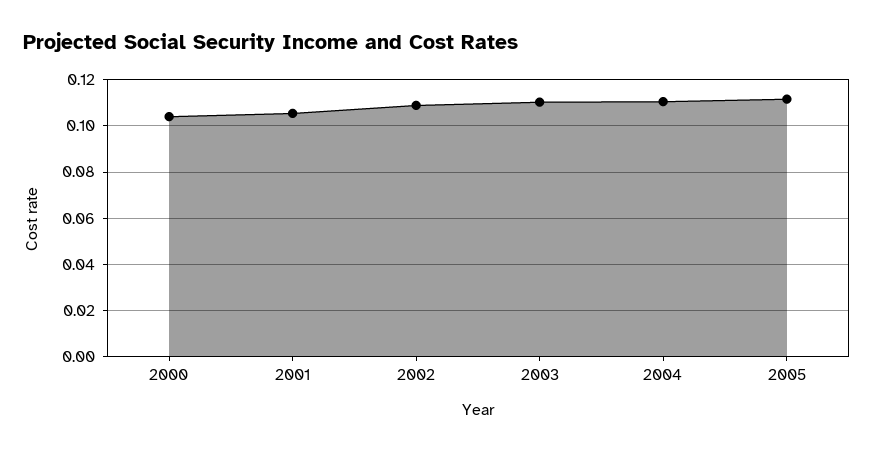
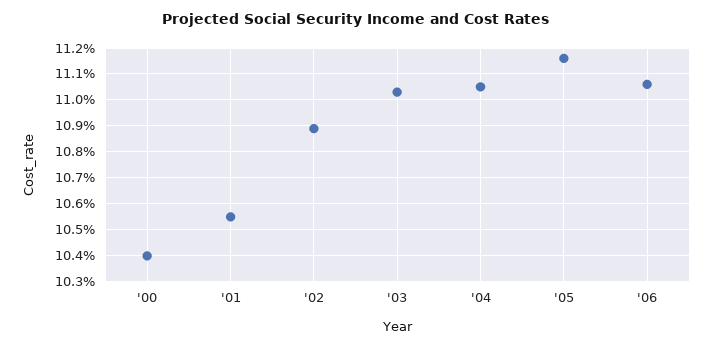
'06: none -> 0.1105

